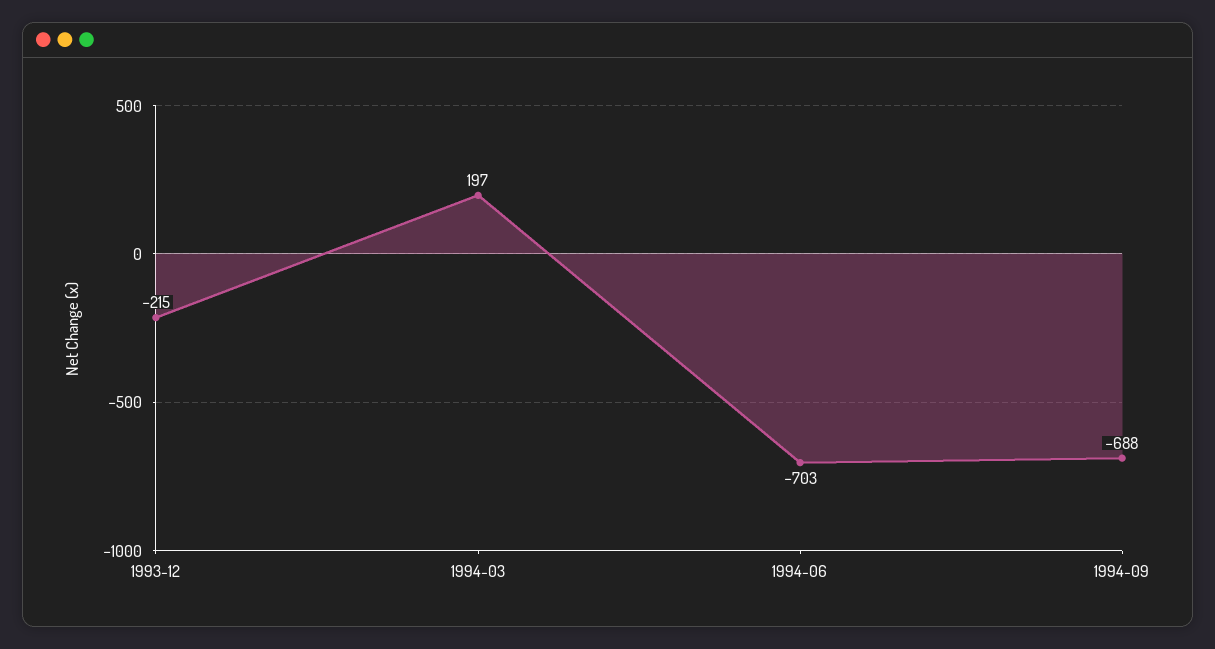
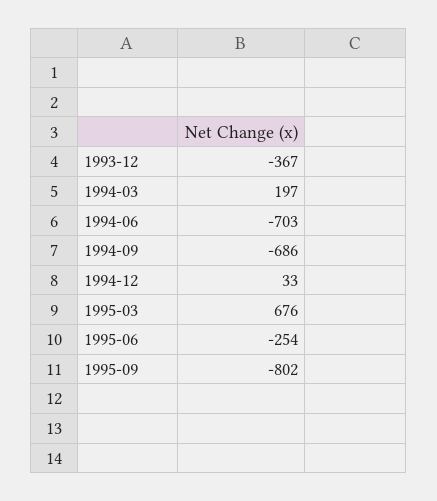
1993-12: -215 -> -367
1994-09: -688 -> -686
1994-12: none -> 33
1995-03: none -> 676
1995-06: none -> -254
1995-09: none -> -802

